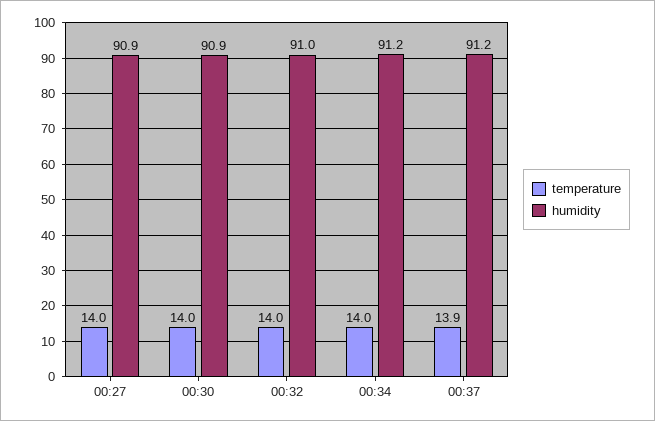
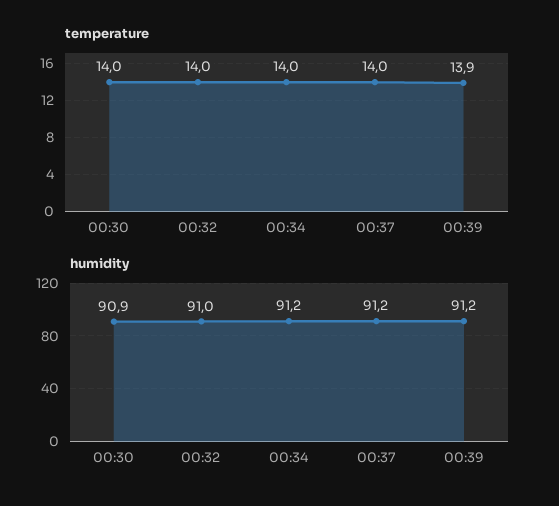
temperature, 00:27: 14 -> none
humidity, 00:27: 90.9 -> none
temperature, 00:37: 13.9 -> 14
temperature, 00:39: none -> 13.9
humidity, 00:39: none -> 91.2

